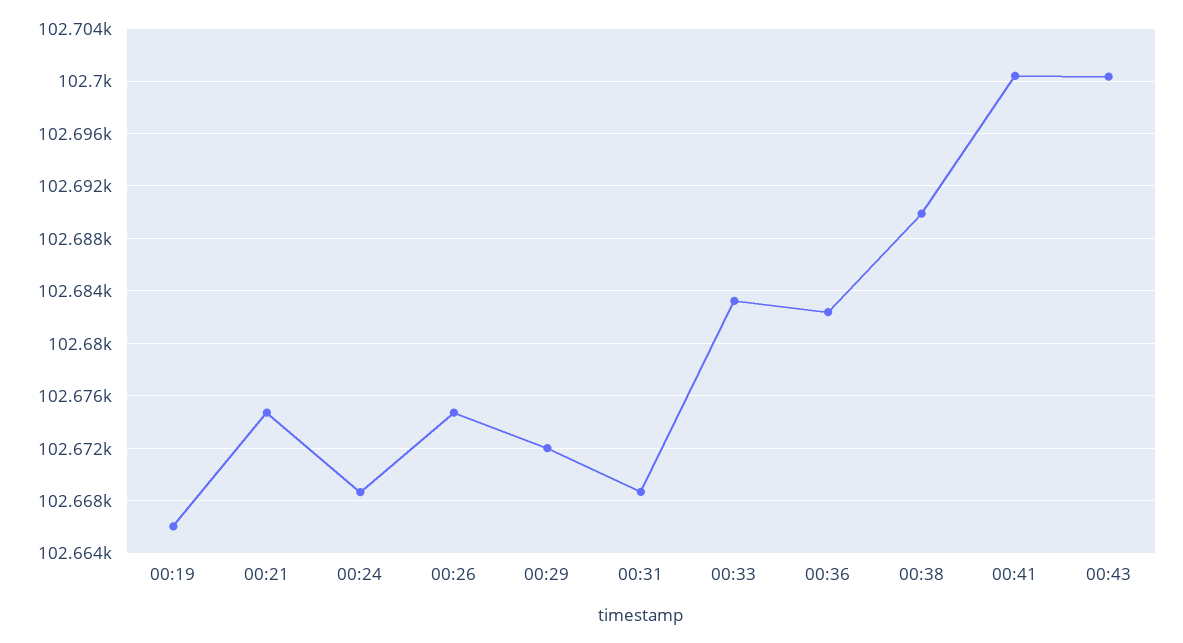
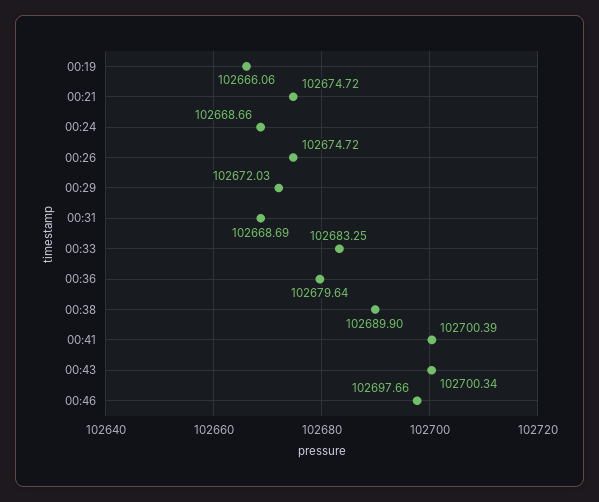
00:36: 102682.5 -> 102679.64
00:46: none -> 102697.66

